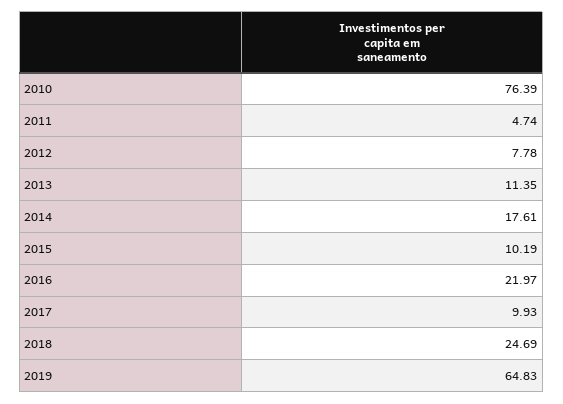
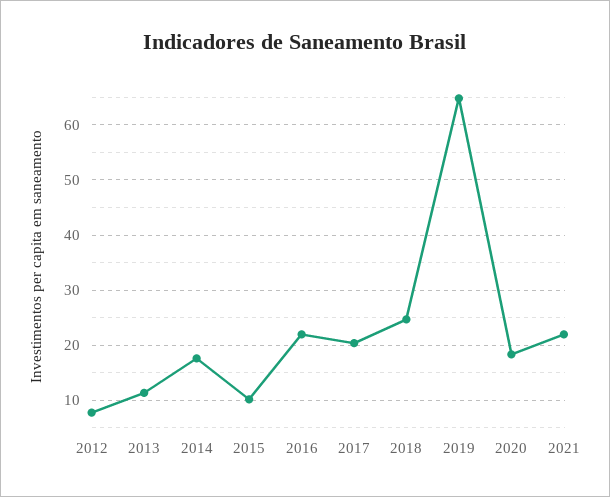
2010: 76.39 -> none
2011: 4.74 -> none
2017: 9.93 -> 20
2020: none -> 18
2021: none -> 22

